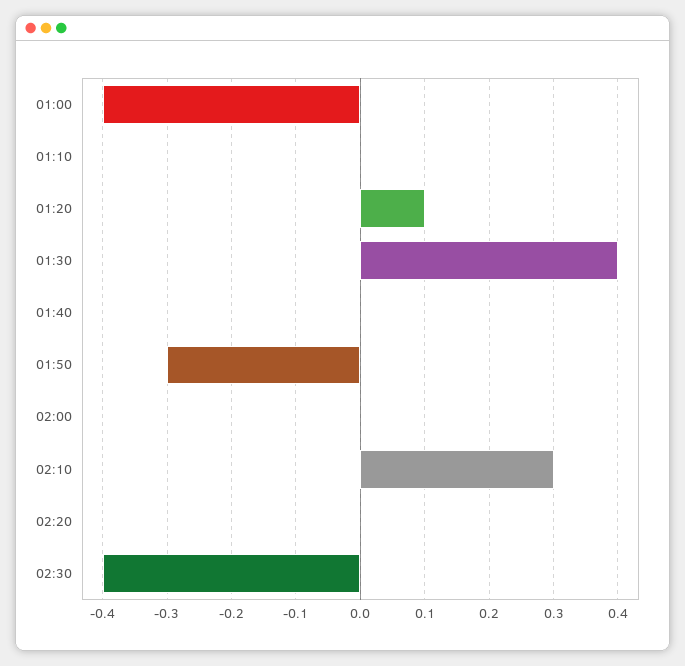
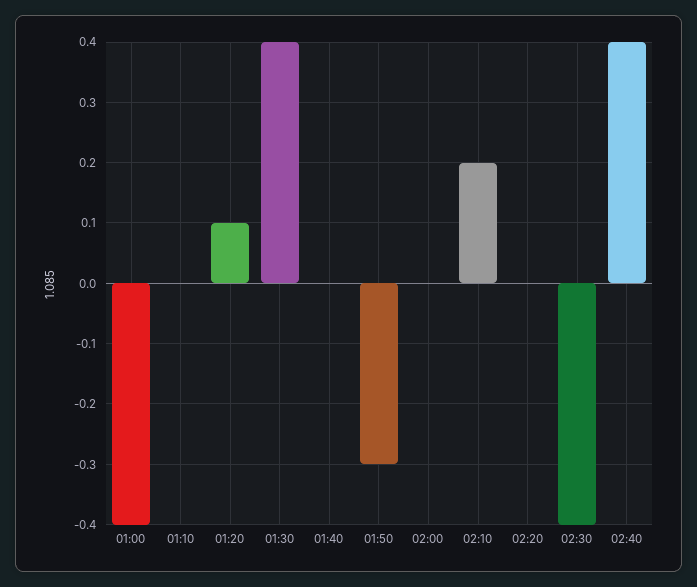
02:10: 0.3 -> 0.2
02:40: none -> 0.4

